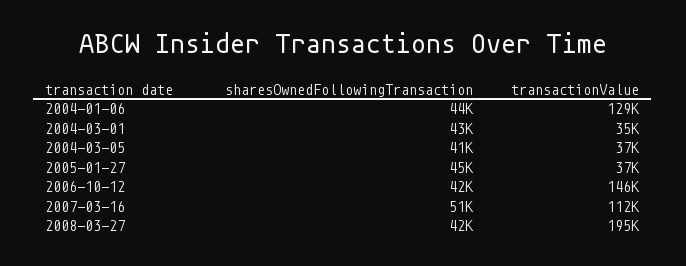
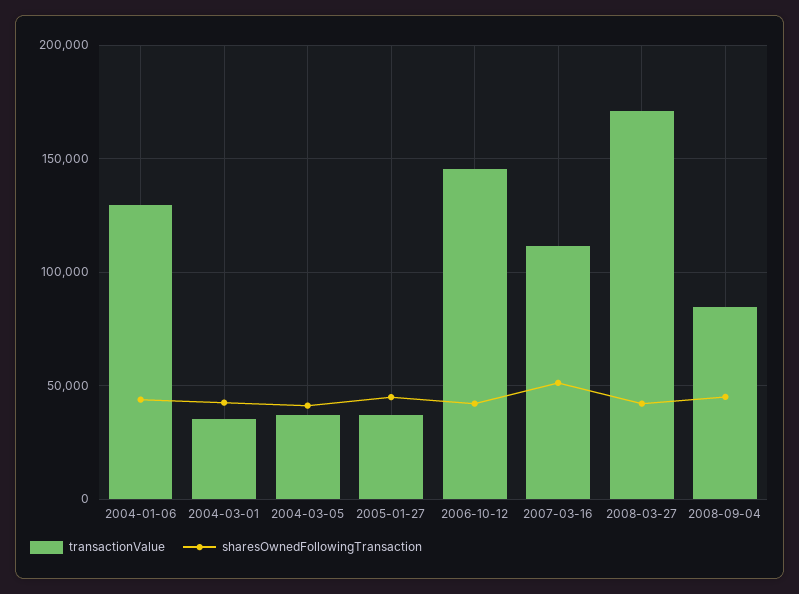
transactionValue, 2008-03-27: 195000 -> 170000
transactionValue, 2008-09-04: none -> 85000
sharesOwnedFollowingTransaction, 2008-09-04: none -> 45000

